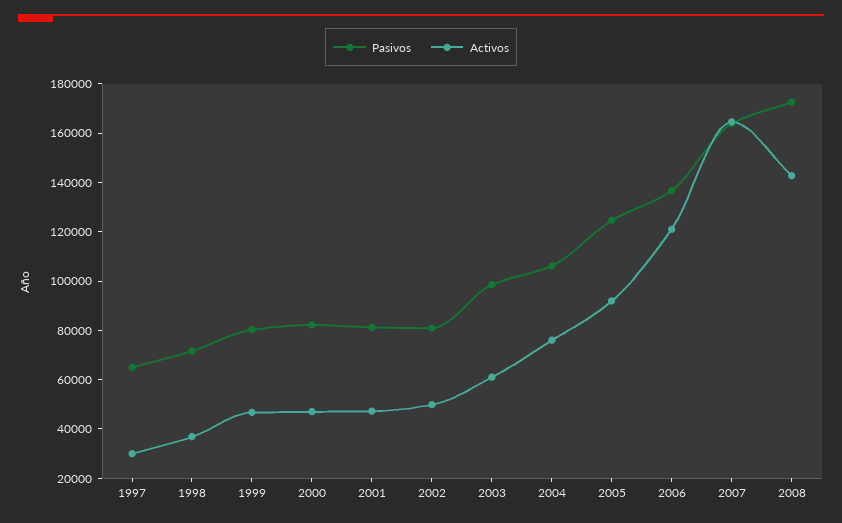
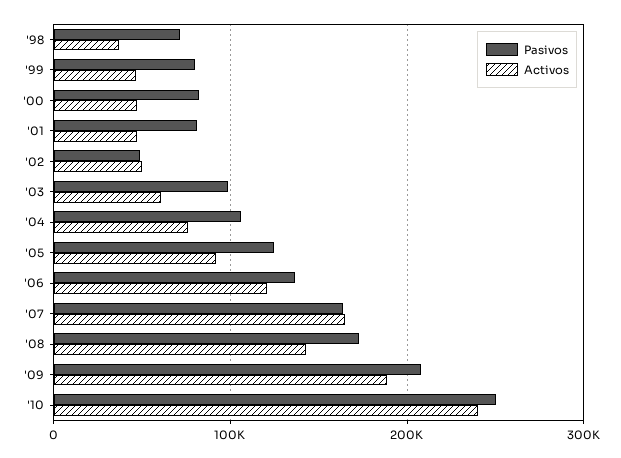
Pasivos, 1997: 65000 -> none
Activos, 1997: 30000 -> none
Pasivos, 2002: 80000 -> 50000
Pasivos, '09: none -> 210000
Activos, '09: none -> 190000
Pasivos, '10: none -> 250000
Activos, '10: none -> 240000

